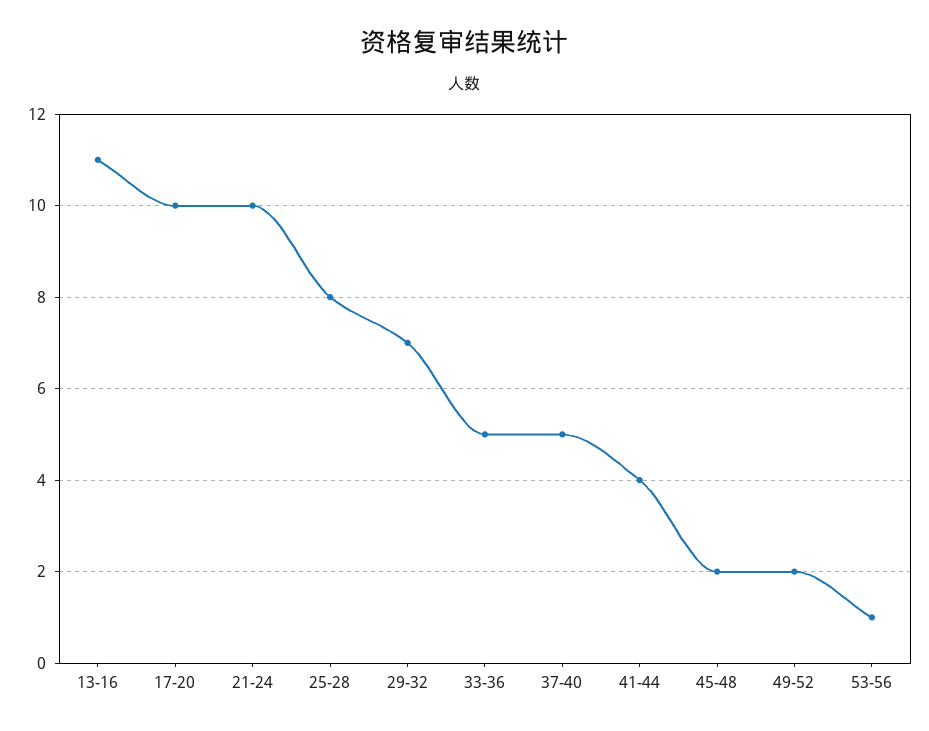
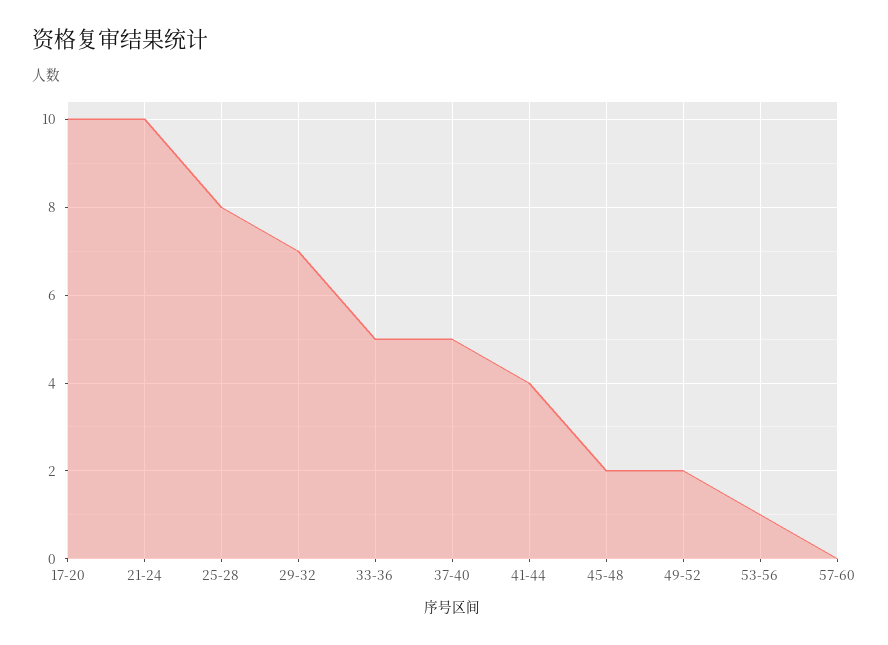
13-16: 11 -> none
57-60: none -> 0

